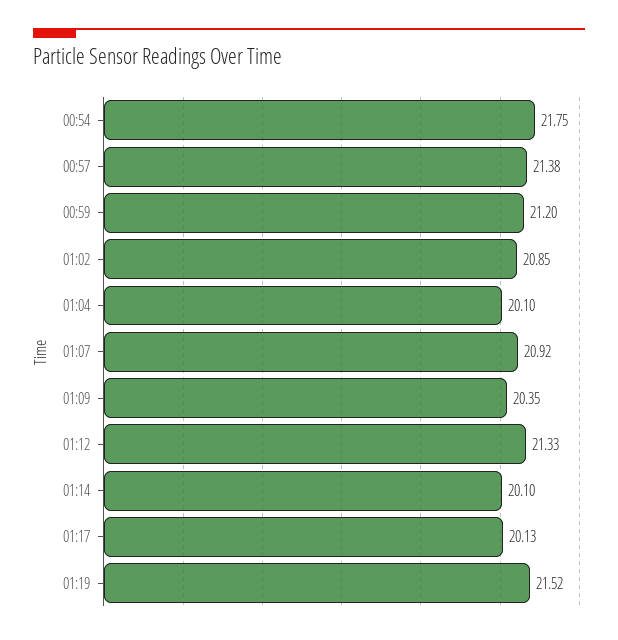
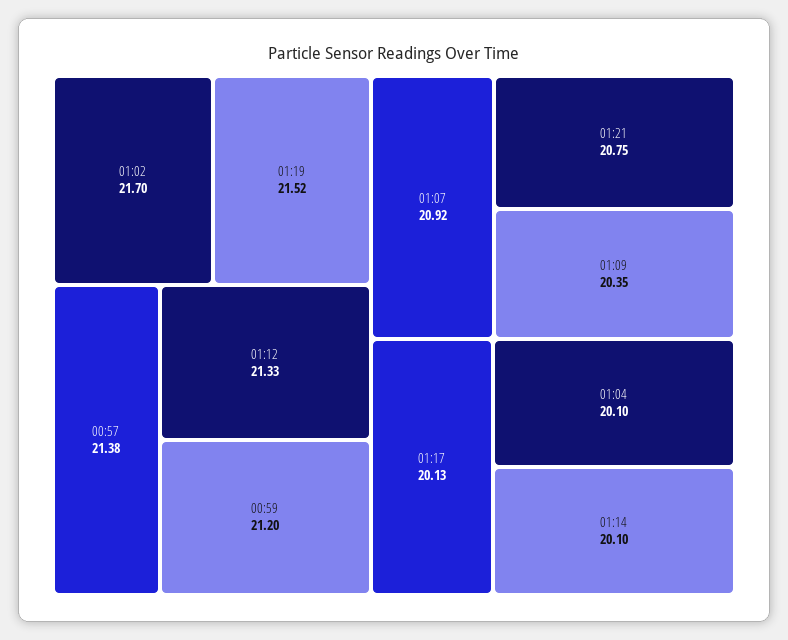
00:54: 21.75 -> none
01:02: 20.85 -> 21.7
01:21: none -> 20.75

